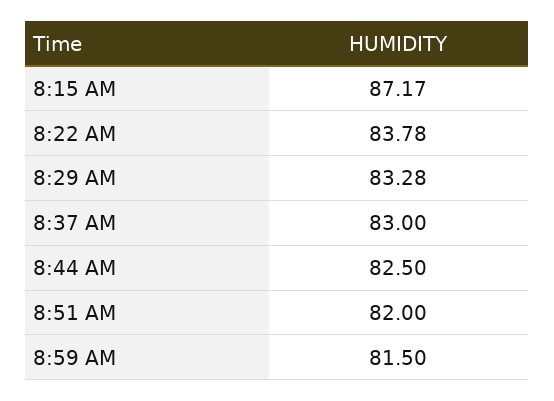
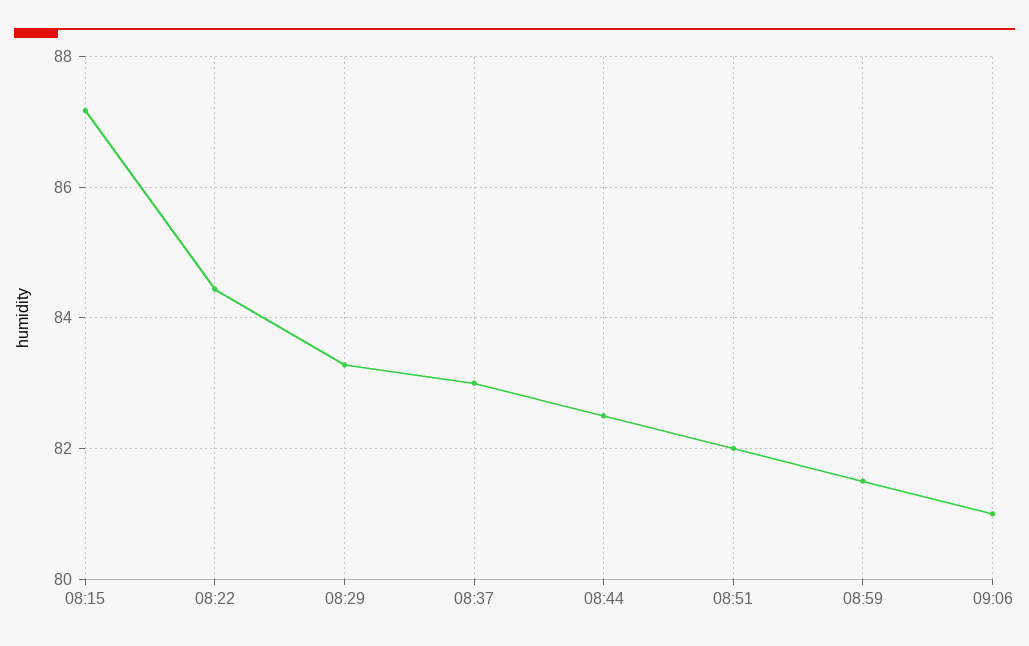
8:22 AM: 83.78 -> 84.4
09:06: none -> 81

